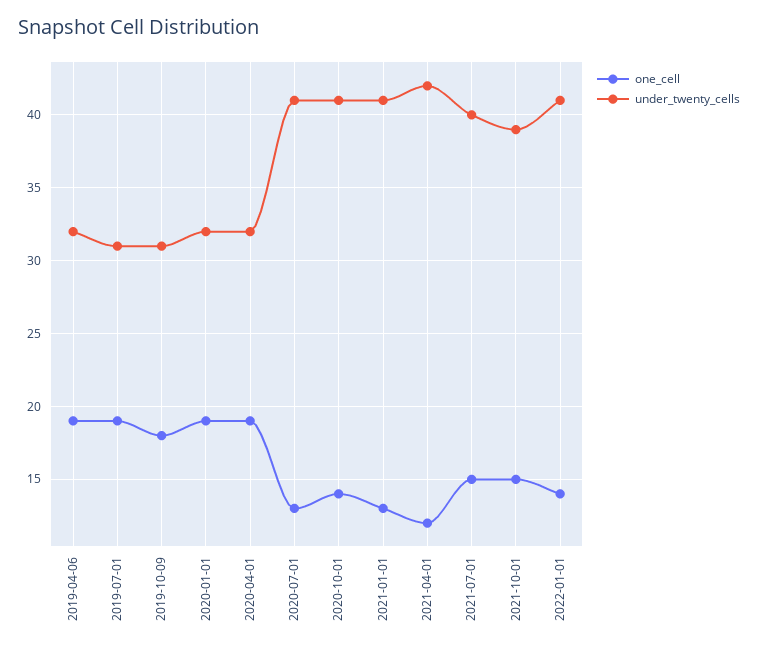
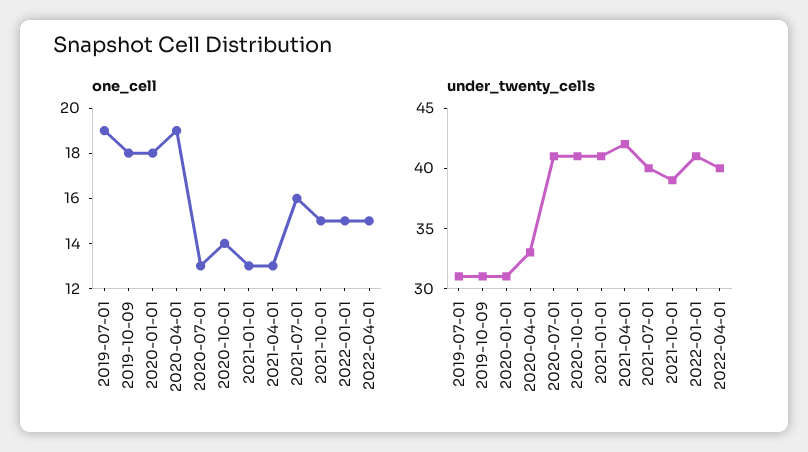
one_cell, 2019-04-06: 19 -> none
under_twenty_cells, 2019-04-06: 32 -> none
one_cell, 2020-01-01: 19 -> 18
under_twenty_cells, 2020-01-01: 32 -> 31
under_twenty_cells, 2020-04-01: 32 -> 33
one_cell, 2021-04-01: 12 -> 13
one_cell, 2021-07-01: 15 -> 16
one_cell, 2022-01-01: 14 -> 15
one_cell, 2022-04-01: none -> 15
under_twenty_cells, 2022-04-01: none -> 40

